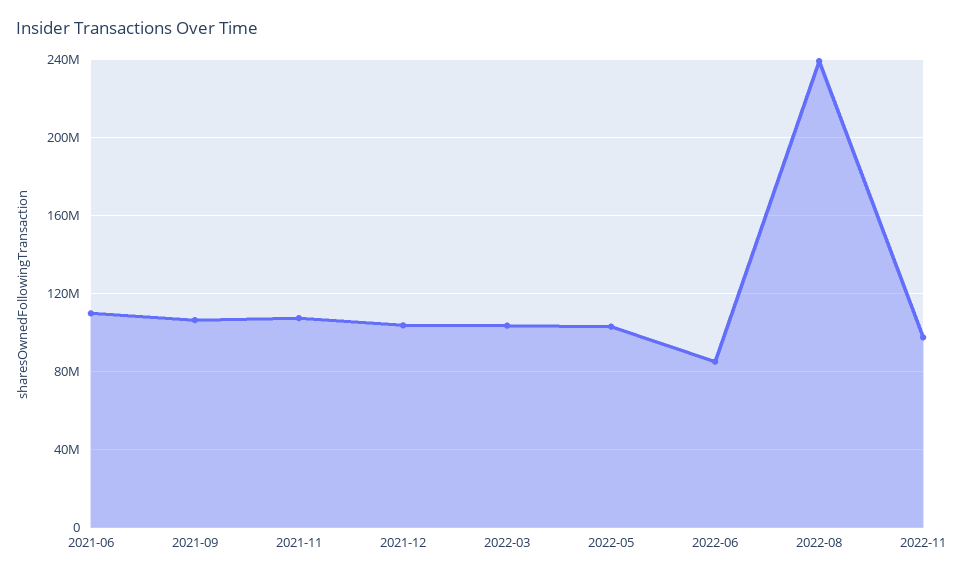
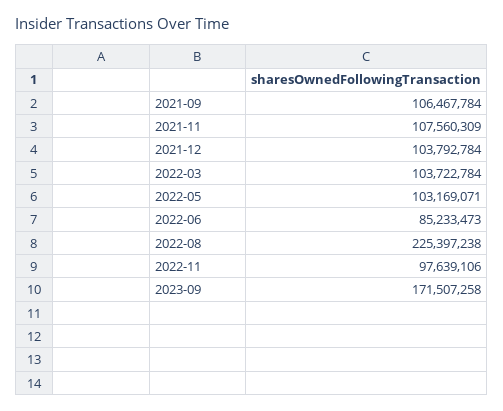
2021-06: 110000000 -> none
2022-08: 240000000 -> 225397238
2023-09: none -> 171507258

